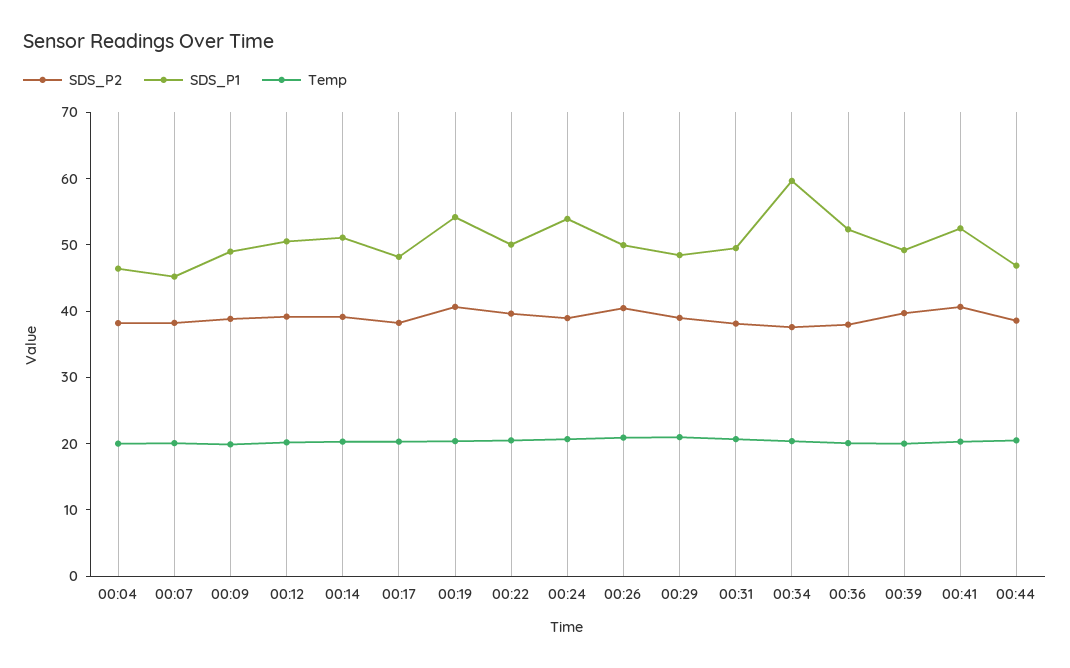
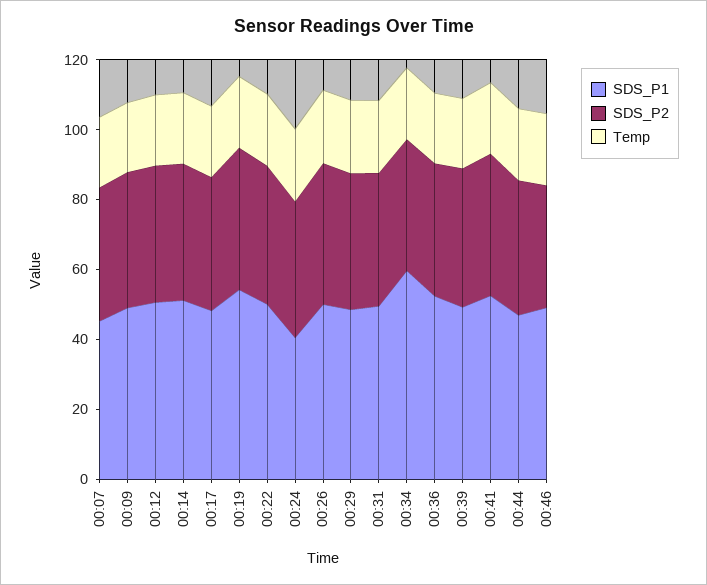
SDS_P2, 00:04: 38 -> none
SDS_P1, 00:04: 46 -> none
Temp, 00:04: 20 -> none
SDS_P1, 00:24: 54 -> 40
SDS_P1, 00:46: none -> 50
SDS_P2, 00:46: none -> 35
Temp, 00:46: none -> 20

